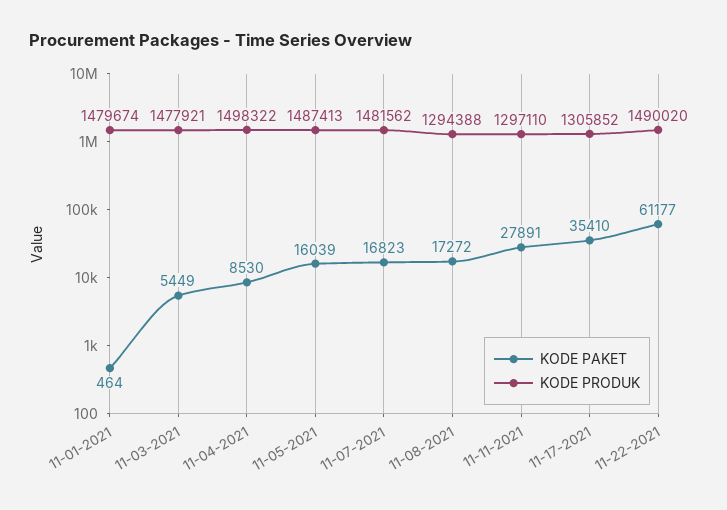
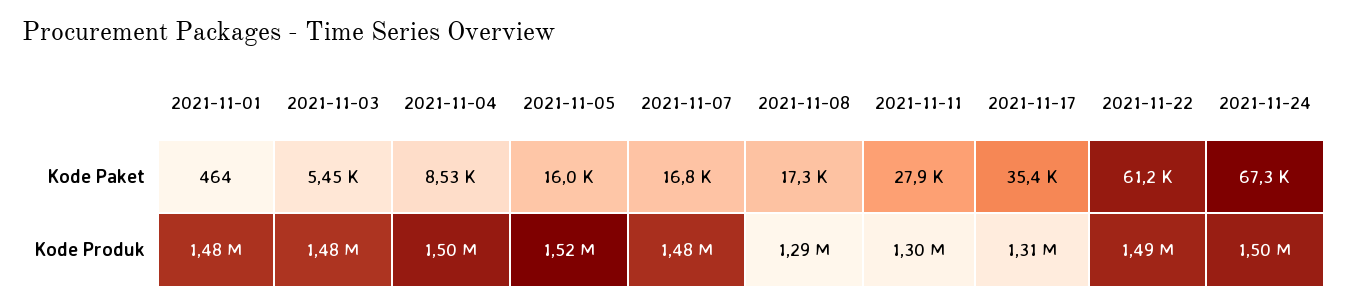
KODE PRODUK, 11-05-2021: 1487413 -> 1520000
KODE PAKET, 2021-11-24: none -> 67300
KODE PRODUK, 2021-11-24: none -> 1500000

